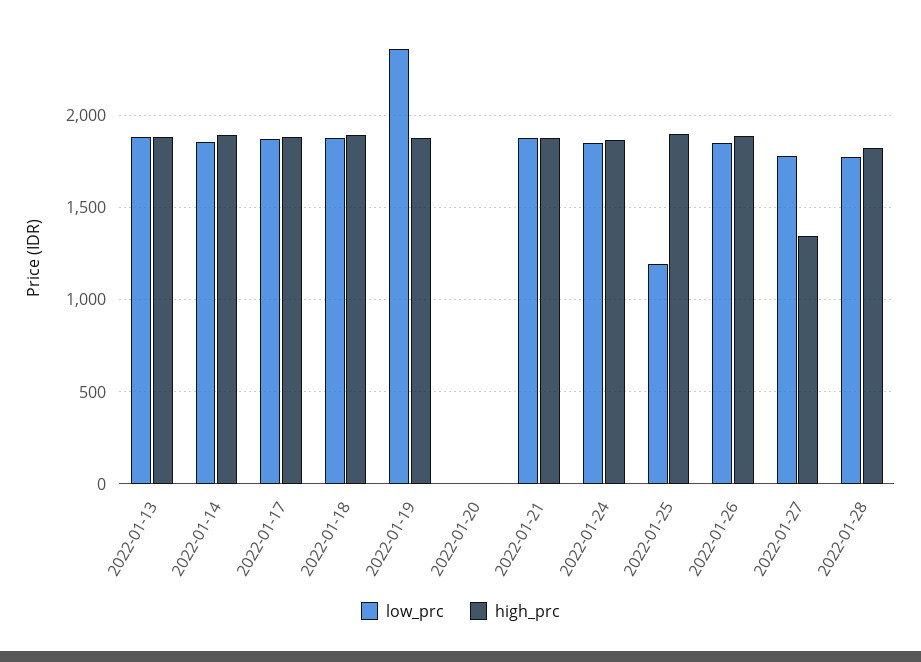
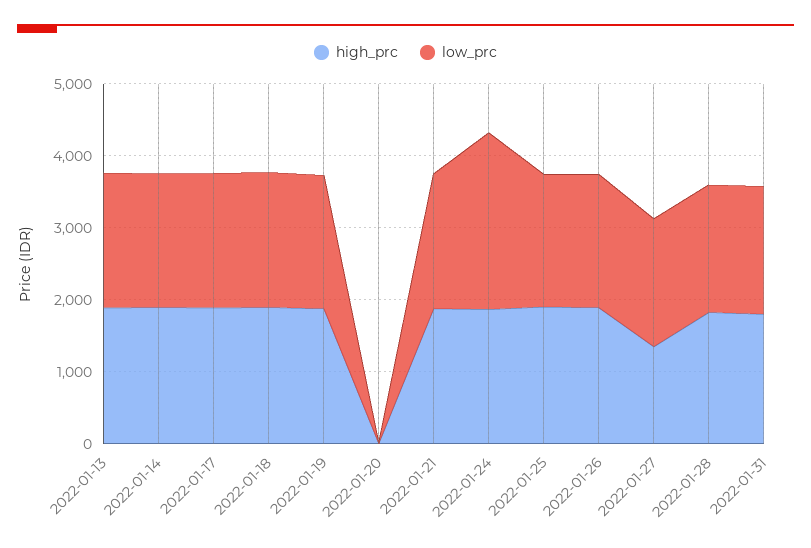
low_prc, 2022-01-19: 2350 -> 1800
low_prc, 2022-01-24: 1850 -> 2400
low_prc, 2022-01-25: 1200 -> 1800
high_prc, 2022-01-31: none -> 1800
low_prc, 2022-01-31: none -> 1800

